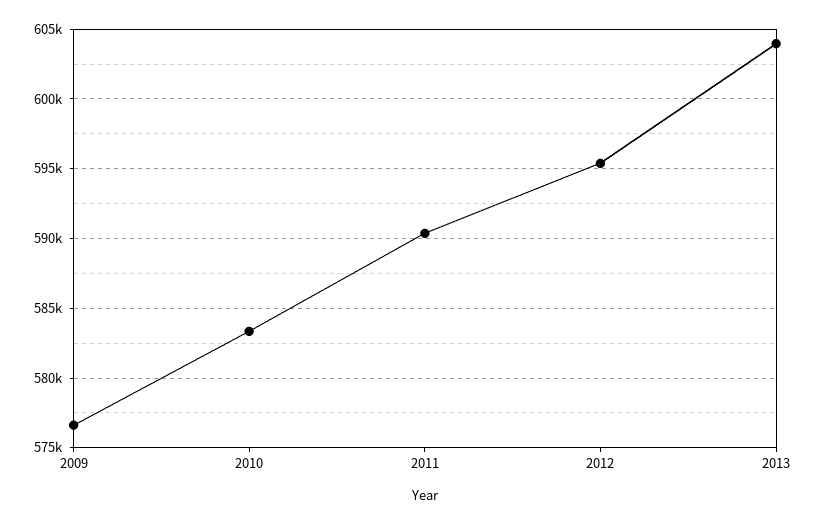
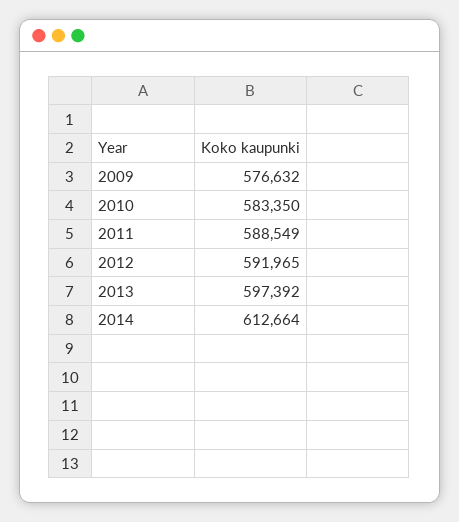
2011: 590500 -> 588549
2012: 595500 -> 591965
2013: 604000 -> 597392
2014: none -> 612664

